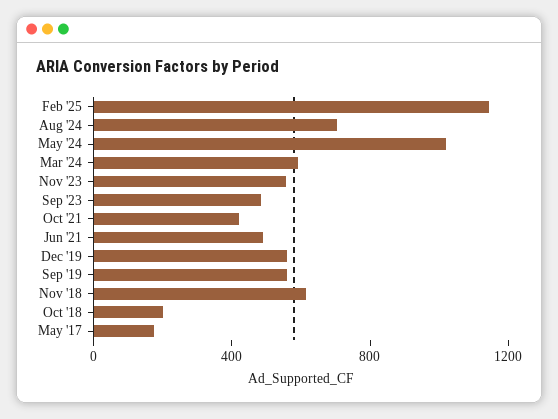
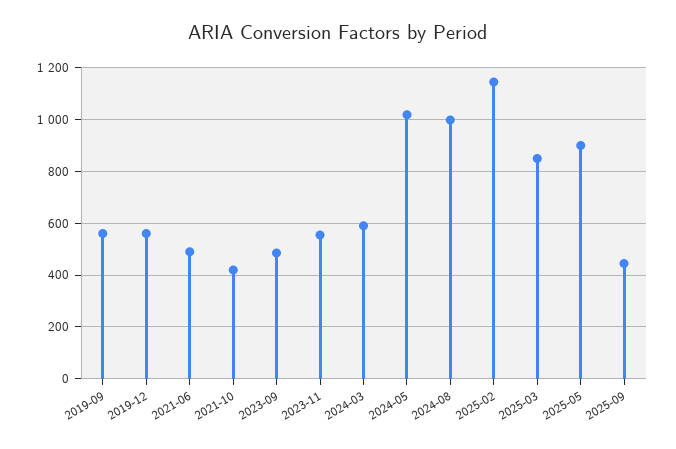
Aug '24: 700 -> 1000
Nov '18: 600 -> none
Oct '18: 200 -> none
May '17: 200 -> none
2025-03: none -> 850
2025-05: none -> 900
2025-09: none -> 450

